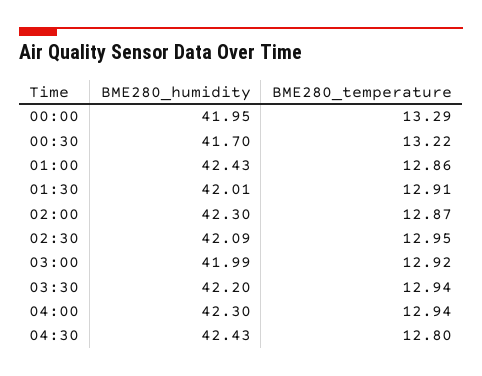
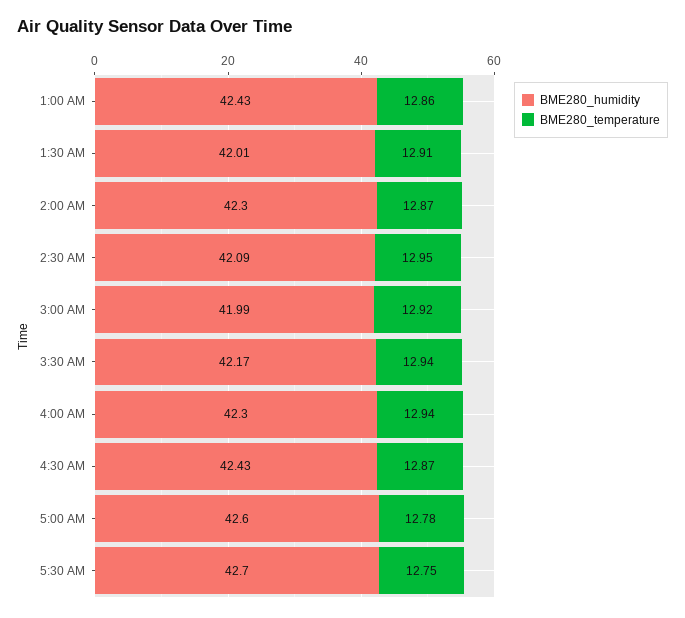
BME280_humidity, 00:00: 41.95 -> none
BME280_temperature, 00:00: 13.29 -> none
BME280_humidity, 00:30: 41.7 -> none
BME280_temperature, 00:30: 13.22 -> none
BME280_humidity, 03:30: 42.2 -> 42.17
BME280_temperature, 04:30: 12.8 -> 12.87
BME280_humidity, 5:00 AM: none -> 42.6
BME280_temperature, 5:00 AM: none -> 12.78
BME280_humidity, 5:30 AM: none -> 42.7
BME280_temperature, 5:30 AM: none -> 12.75

